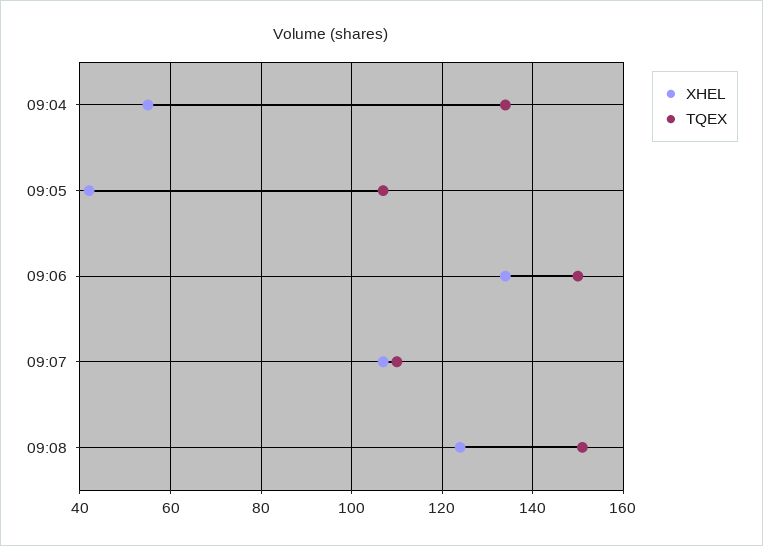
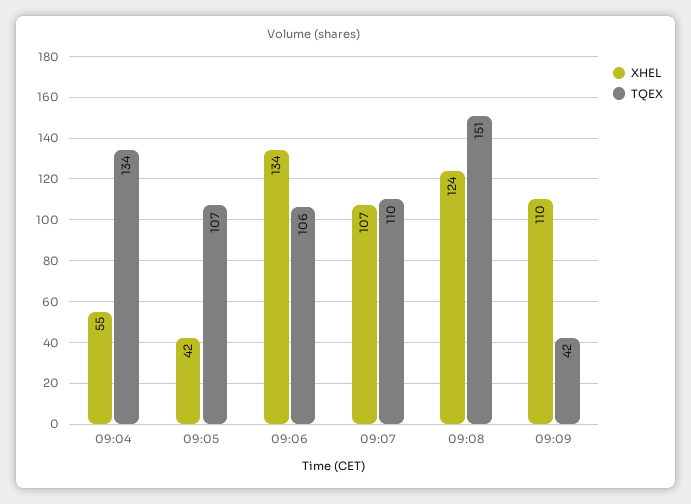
TQEX, 09:06: 150 -> 106
XHEL, 09:09: none -> 110
TQEX, 09:09: none -> 42

